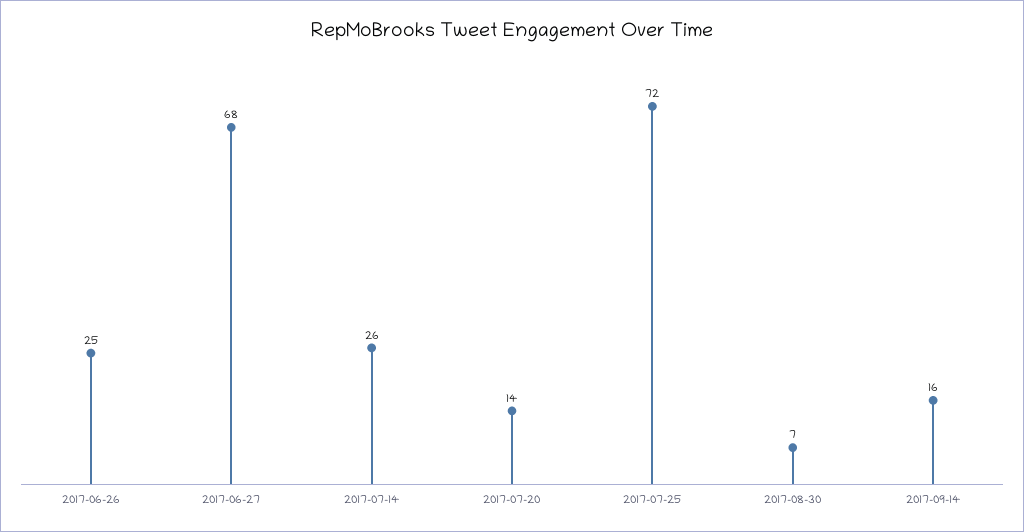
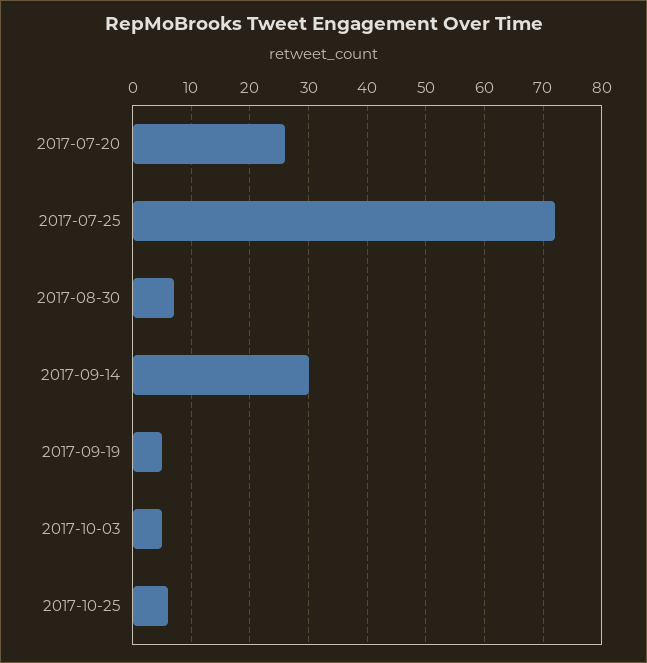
2017-06-26: 25 -> none
2017-06-27: 68 -> none
2017-07-14: 26 -> none
2017-07-20: 14 -> 25
2017-09-14: 16 -> 30
2017-09-19: none -> 5
2017-10-03: none -> 5
2017-10-25: none -> 5

